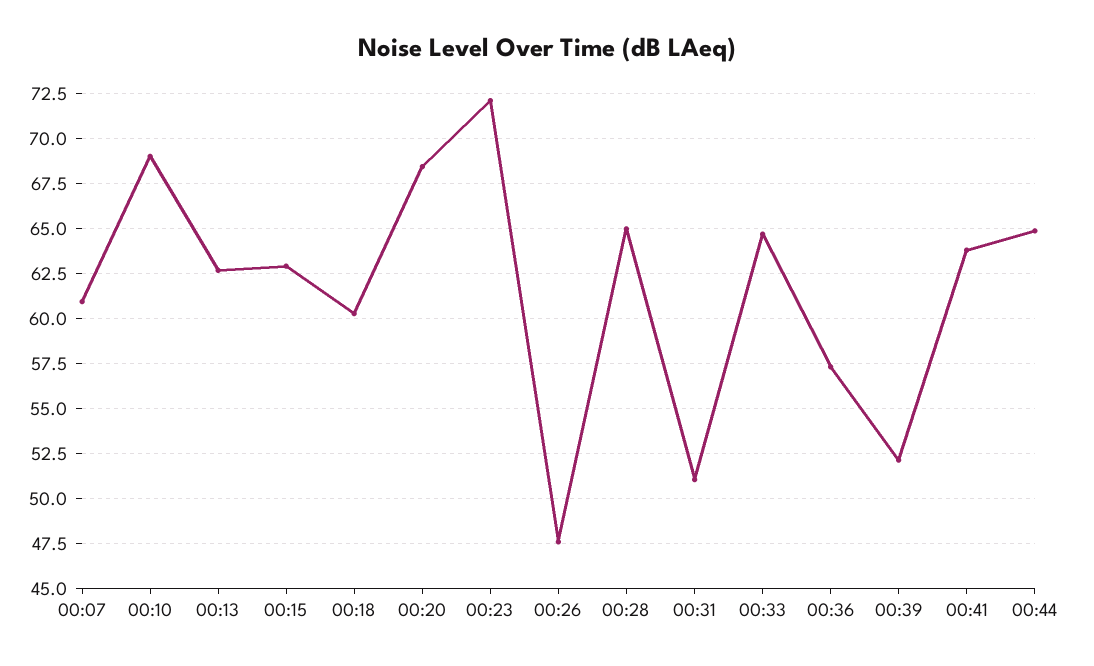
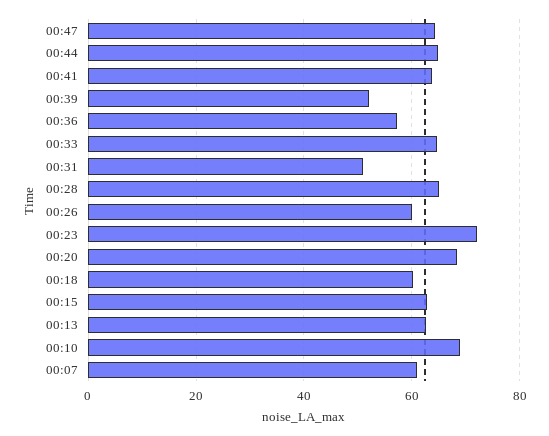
00:26: 47.5 -> 60
00:47: none -> 64

